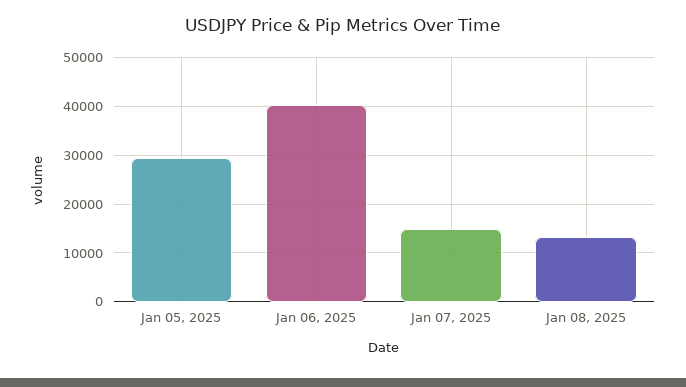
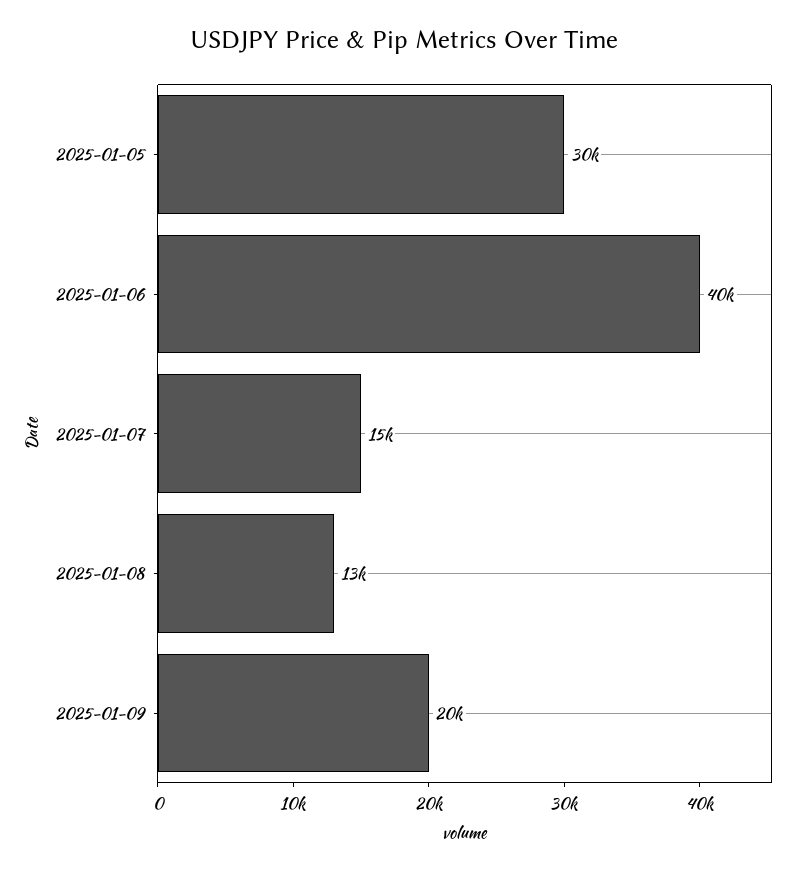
2025-01-09: none -> 20000

